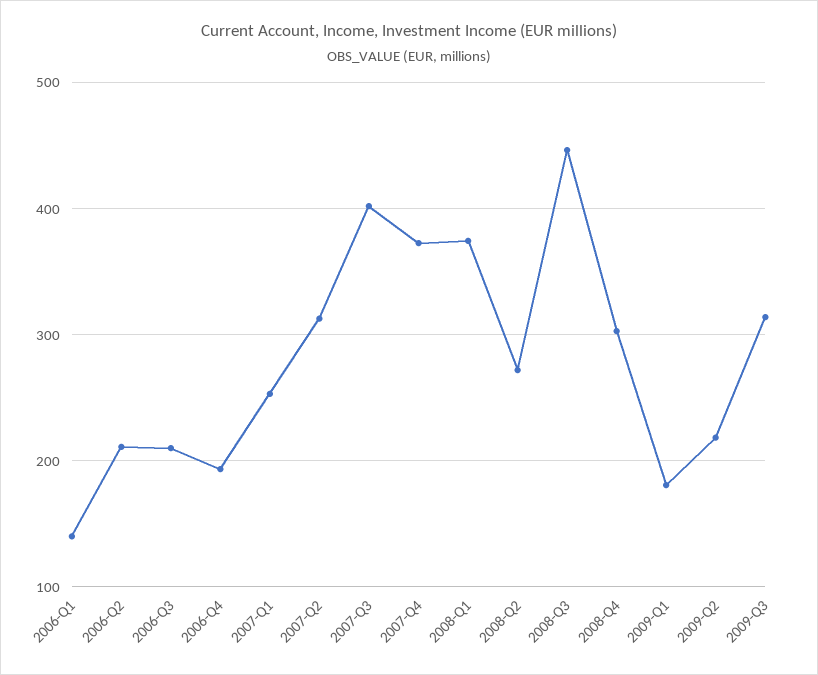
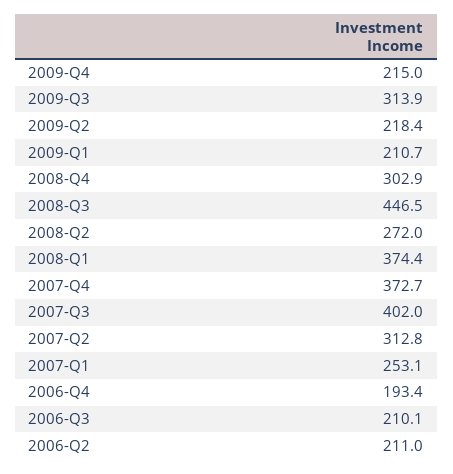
2006-Q1: 140 -> none
2009-Q1: 180 -> 210.7
2009-Q4: none -> 215

